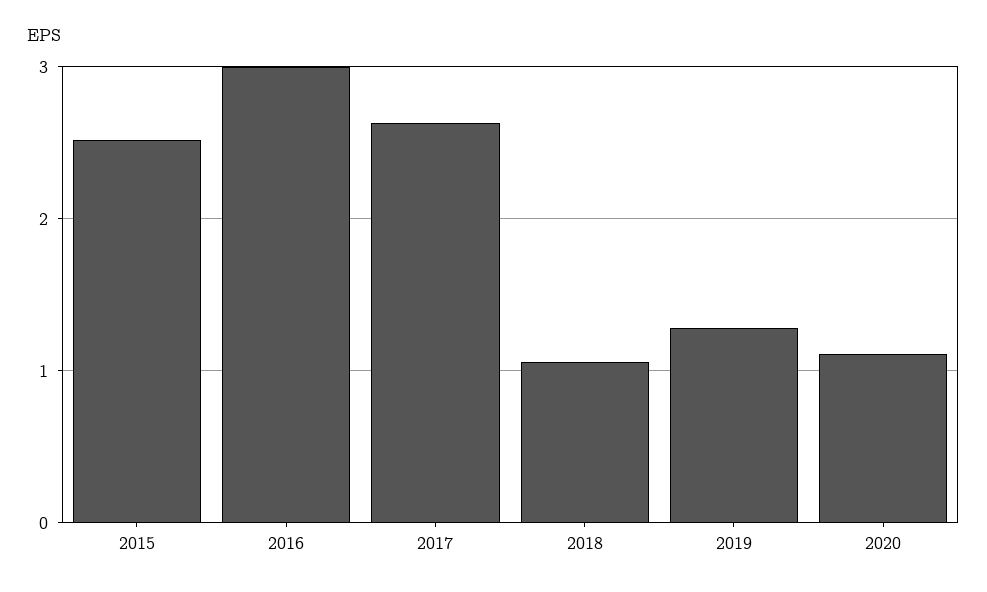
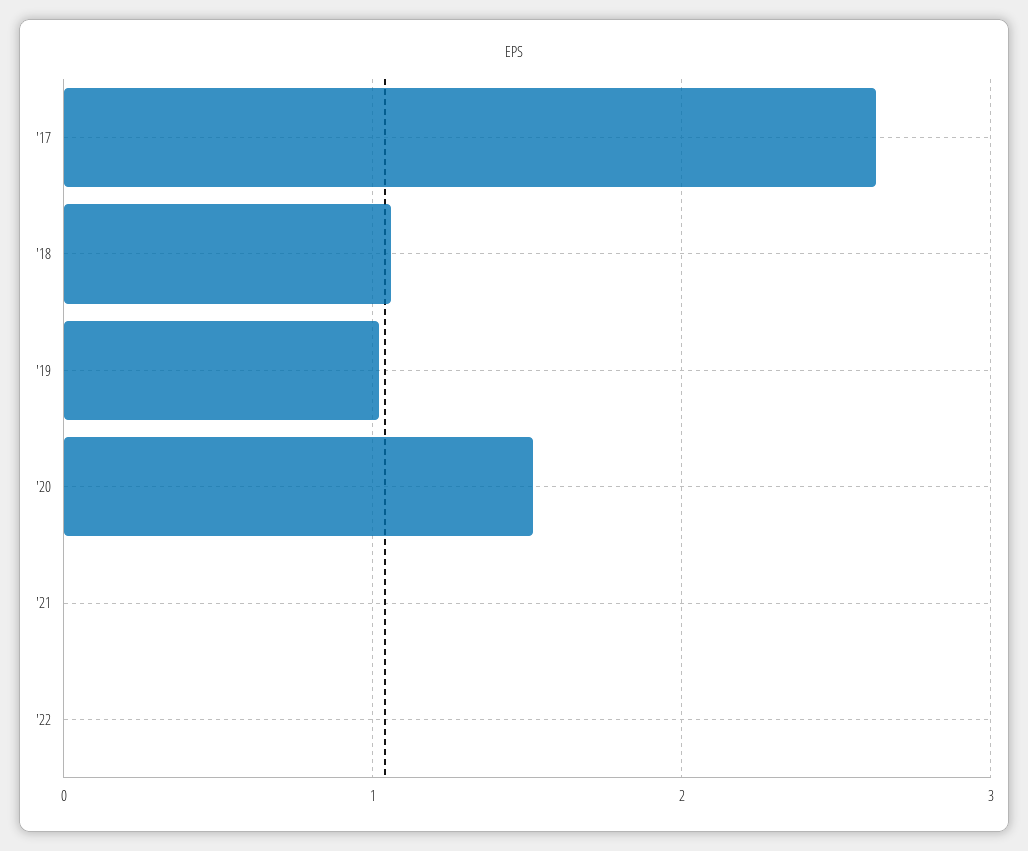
2015: 2.5 -> none
2016: 3 -> none
2019: 1.3 -> 1
2020: 1.1 -> 1.5
'21: none -> 0
'22: none -> 0

